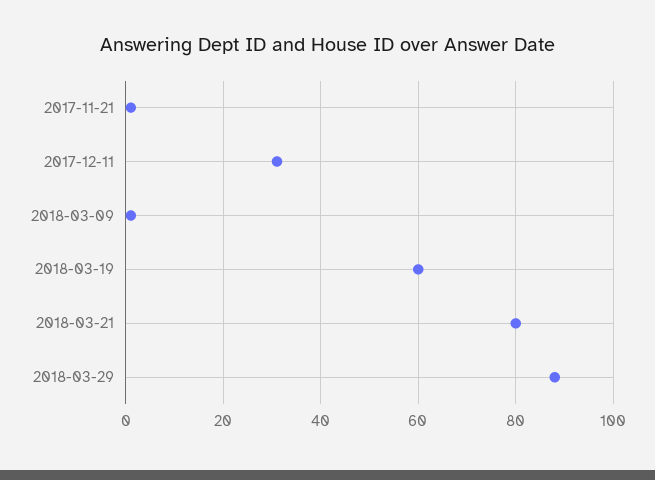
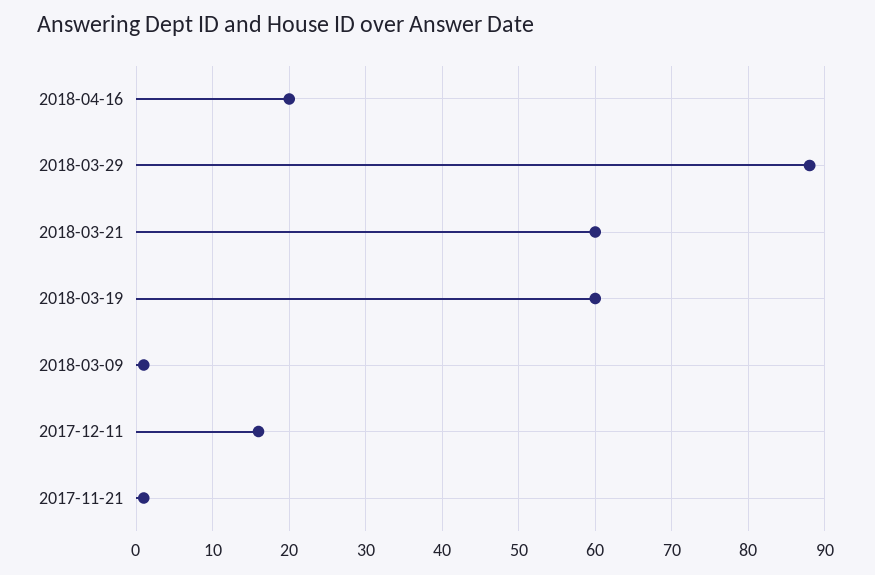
2017-12-11: 30 -> 16
2018-03-21: 80 -> 60
2018-04-16: none -> 20

